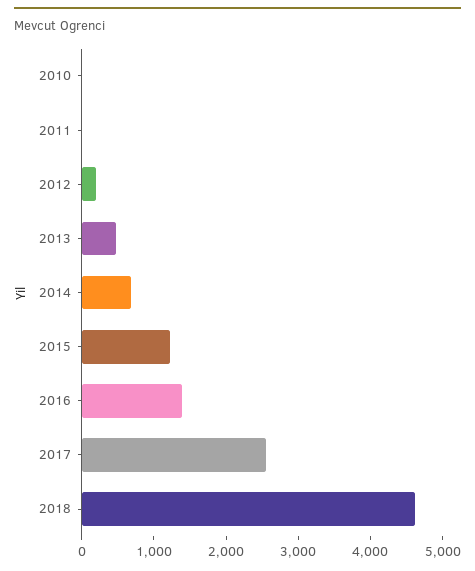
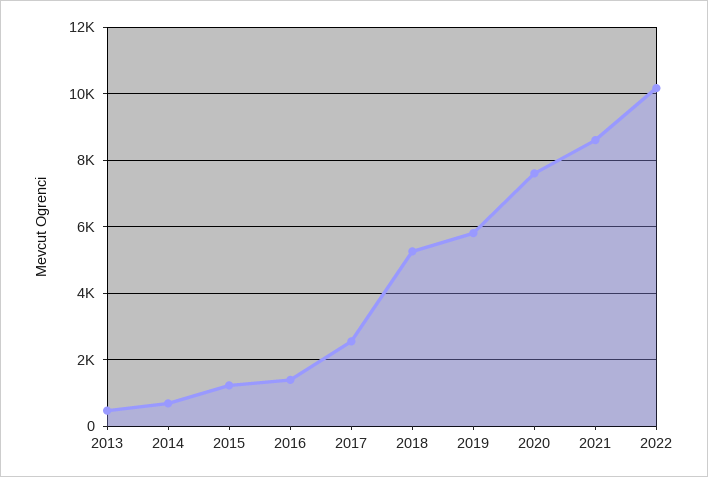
2010: 0 -> none
2011: 0 -> none
2012: 200 -> none
2018: 4600 -> 5200
2019: none -> 5800
2020: none -> 7600
2021: none -> 8600
2022: none -> 10200

